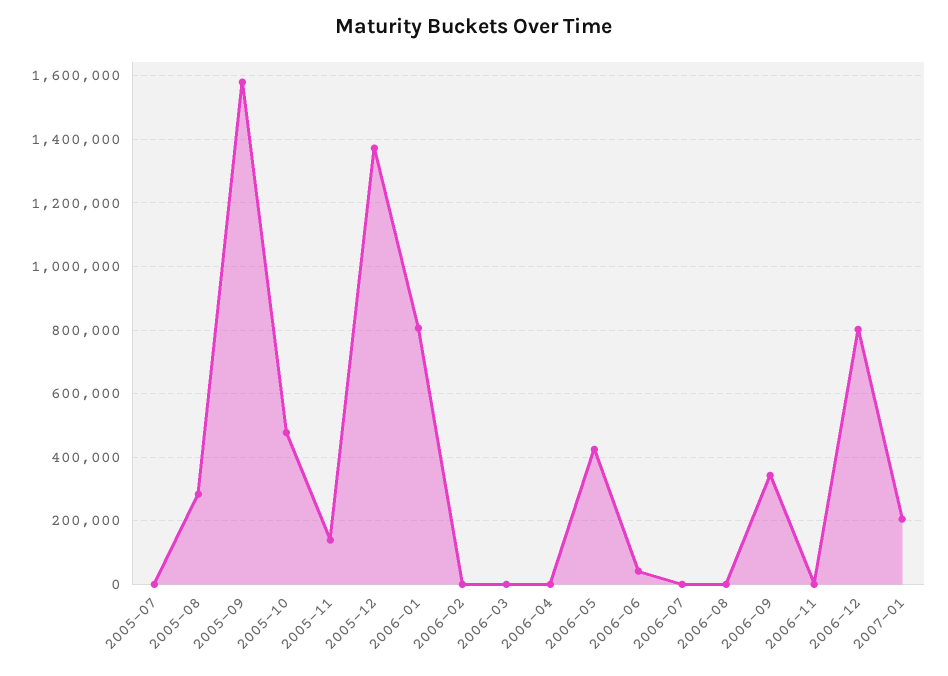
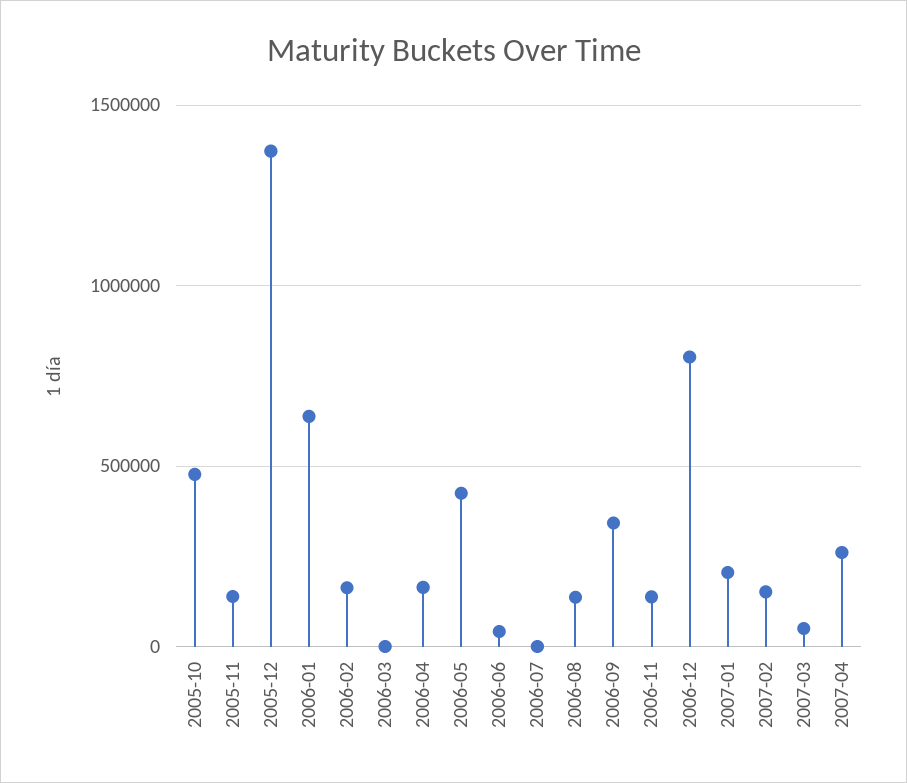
2005-07: 0 -> none
2005-08: 280000 -> none
2005-09: 1580000 -> none
2006-01: 800000 -> 650000
2006-02: 0 -> 150000
2006-04: 0 -> 150000
2006-08: 0 -> 150000
2006-11: 0 -> 150000
2007-02: none -> 150000
2007-03: none -> 50000
2007-04: none -> 250000

